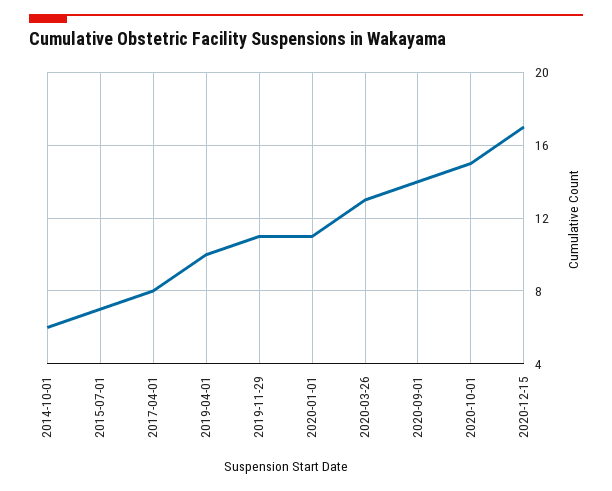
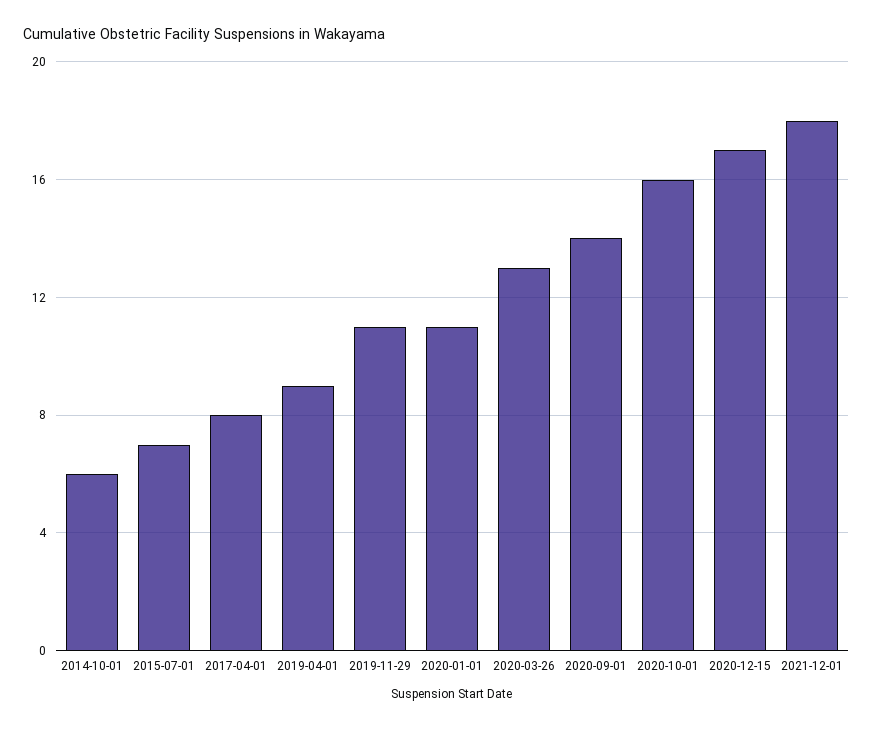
2019-04-01: 10 -> 9
2020-10-01: 15 -> 16
2021-12-01: none -> 18

